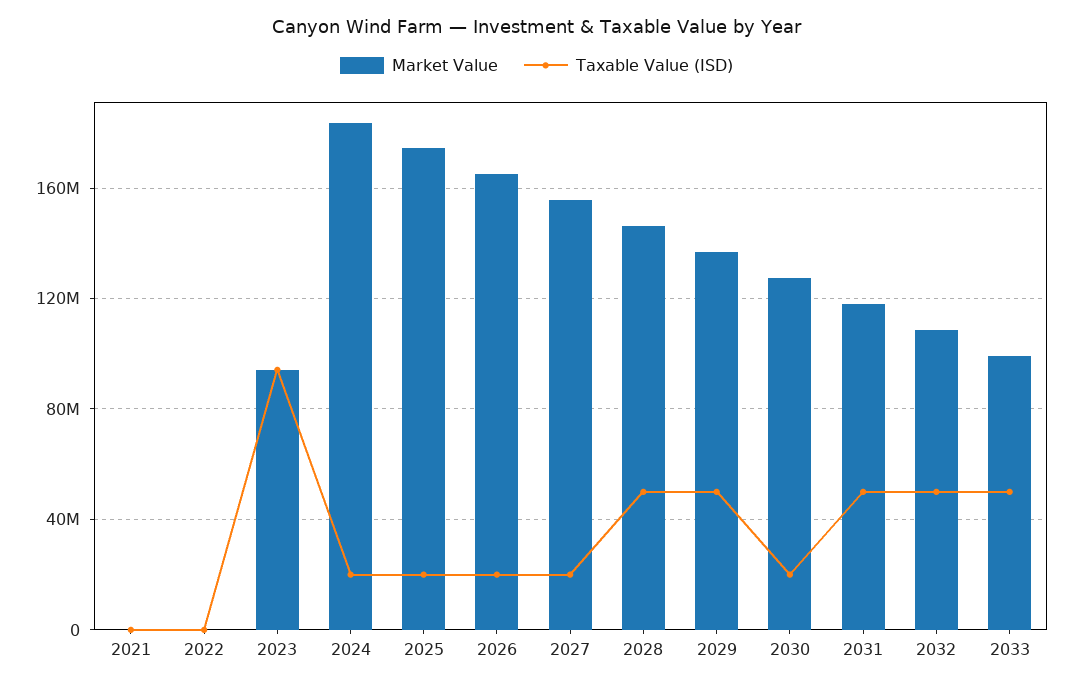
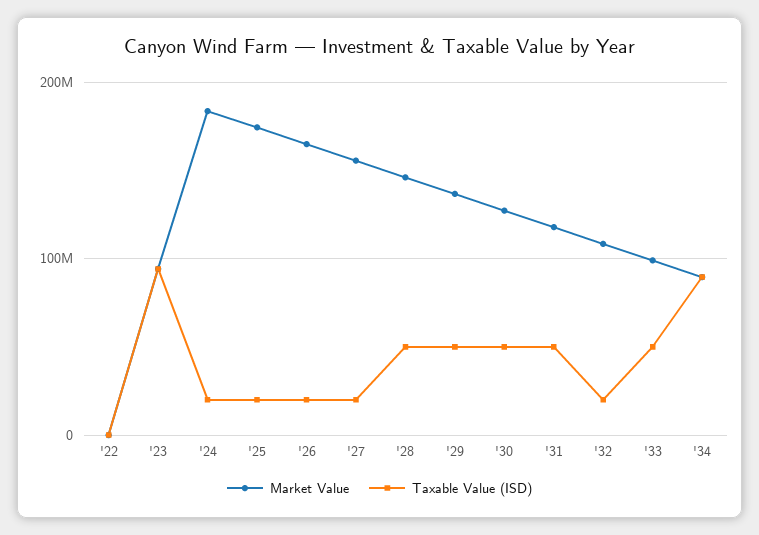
Market Value, 2021: 0 -> none
Taxable Value (ISD), 2021: 0 -> none
Taxable Value (ISD), 2030: 20000000 -> 50000000
Taxable Value (ISD), 2032: 50000000 -> 20000000
Market Value, '34: none -> 90000000
Taxable Value (ISD), '34: none -> 90000000

